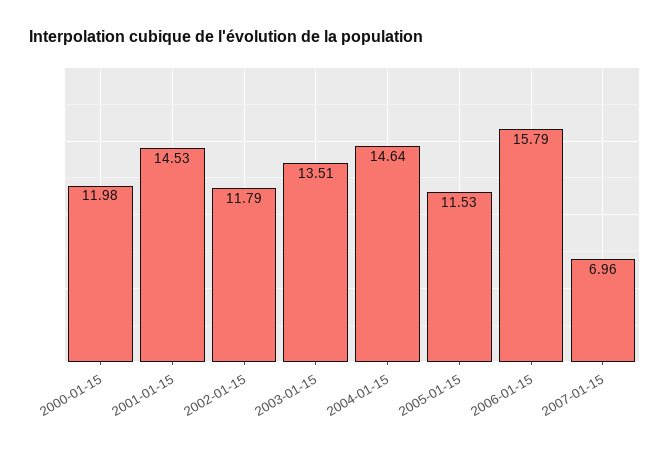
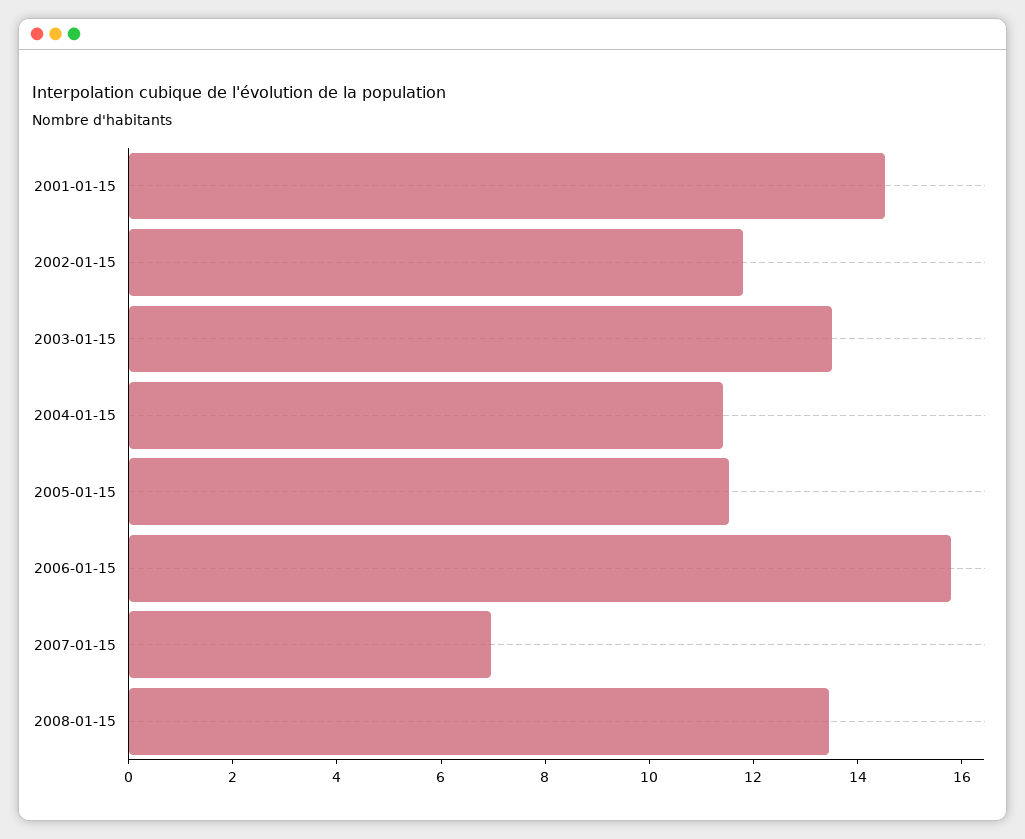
2000-01-15: 11.98 -> none
2004-01-15: 14.64 -> 11.5
2008-01-15: none -> 13.5

